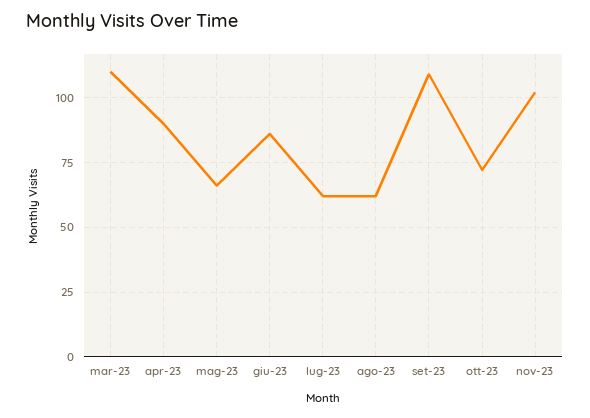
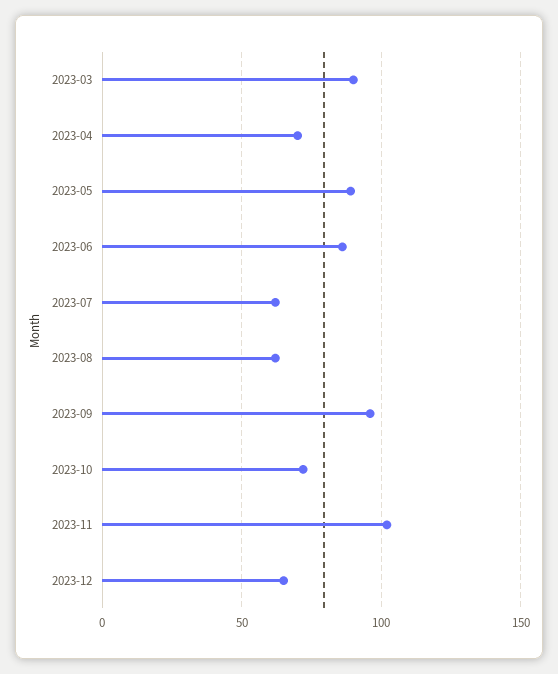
mar-23: 110 -> 90
apr-23: 90 -> 70
mag-23: 65 -> 90
set-23: 110 -> 95
2023-12: none -> 65

